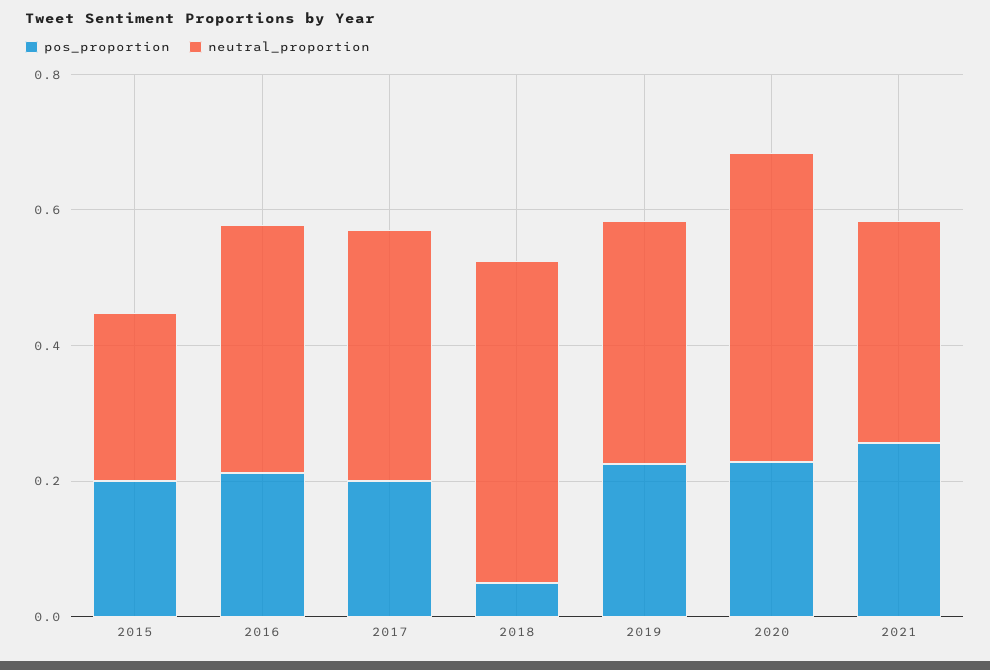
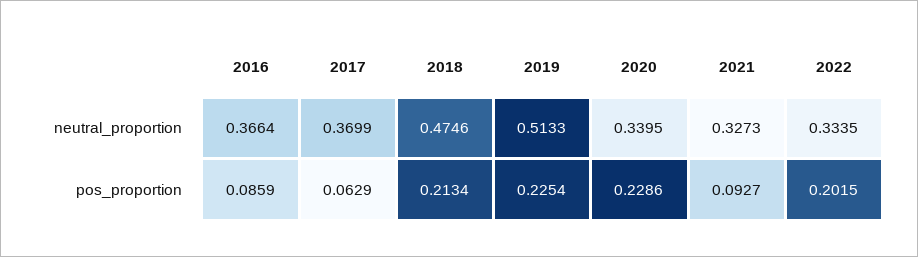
pos_proportion, 2015: 0.2 -> none
neutral_proportion, 2015: 0.25 -> none
pos_proportion, 2016: 0.2 -> 0.0859
pos_proportion, 2017: 0.2 -> 0.0629
pos_proportion, 2018: 0.05 -> 0.2134
neutral_proportion, 2019: 0.35 -> 0.5133
neutral_proportion, 2020: 0.45 -> 0.3395
pos_proportion, 2021: 0.25 -> 0.0927
neutral_proportion, 2022: none -> 0.3335
pos_proportion, 2022: none -> 0.2015

